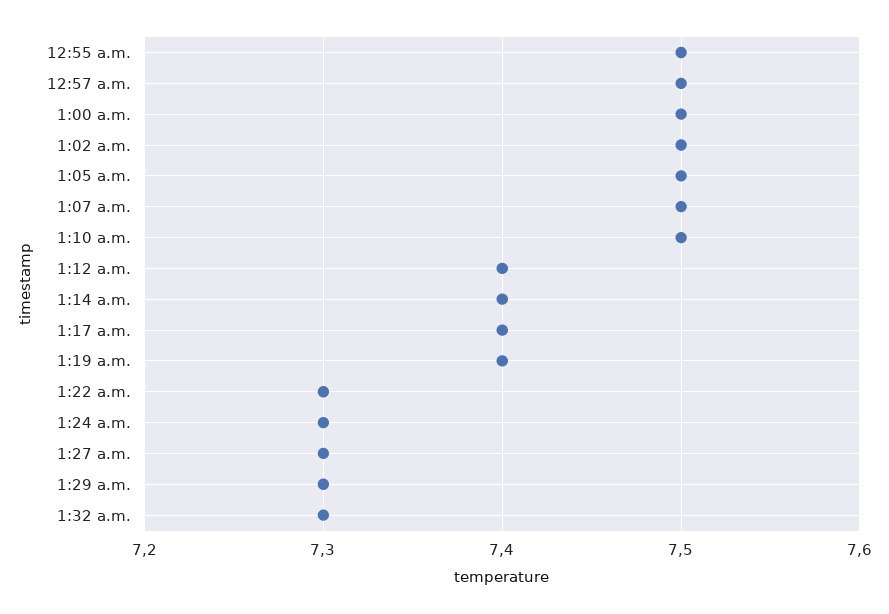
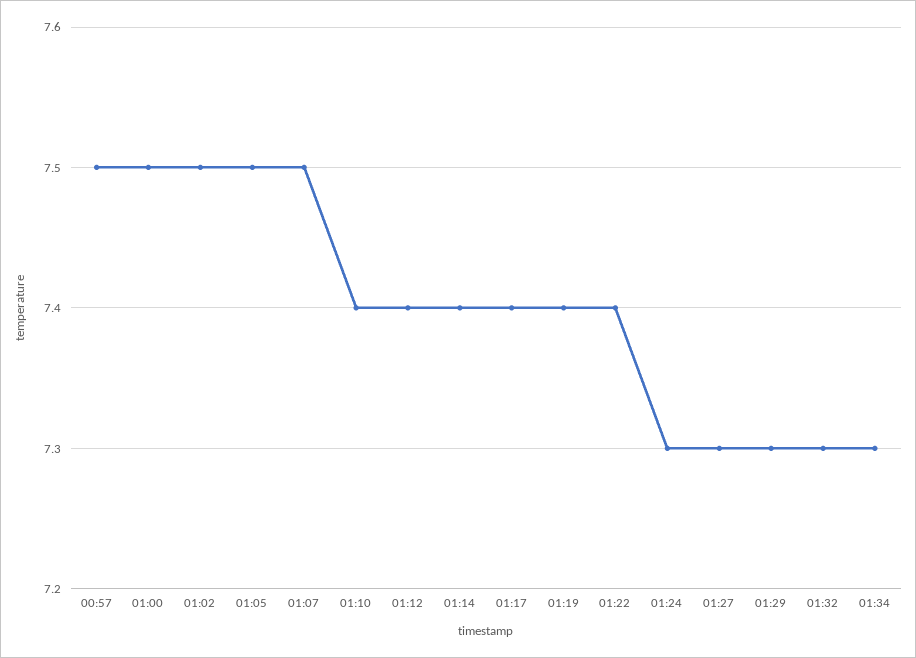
12:55 a.m.: 7.5 -> none
1:10 a.m.: 7.5 -> 7.4
1:22 a.m.: 7.3 -> 7.4
01:34: none -> 7.3

